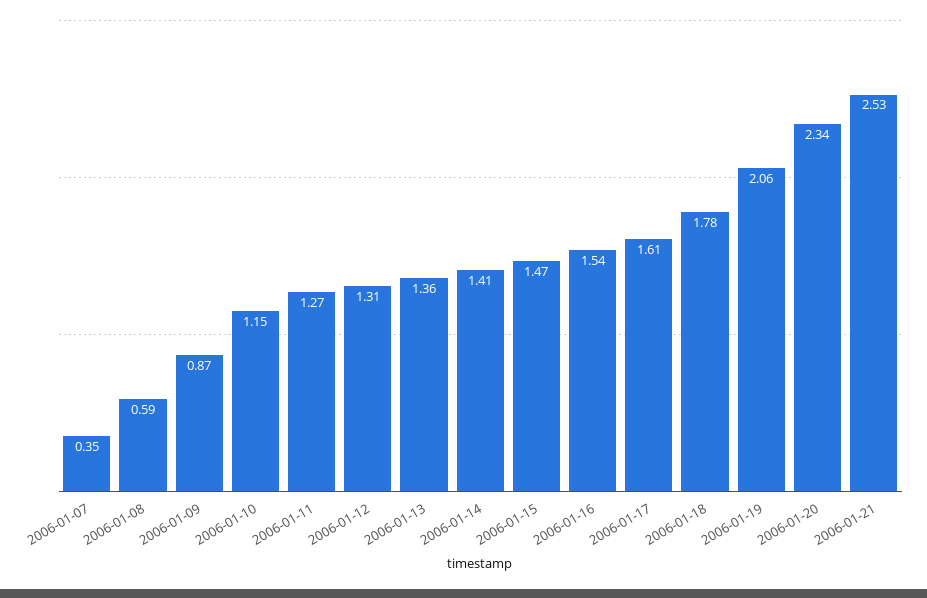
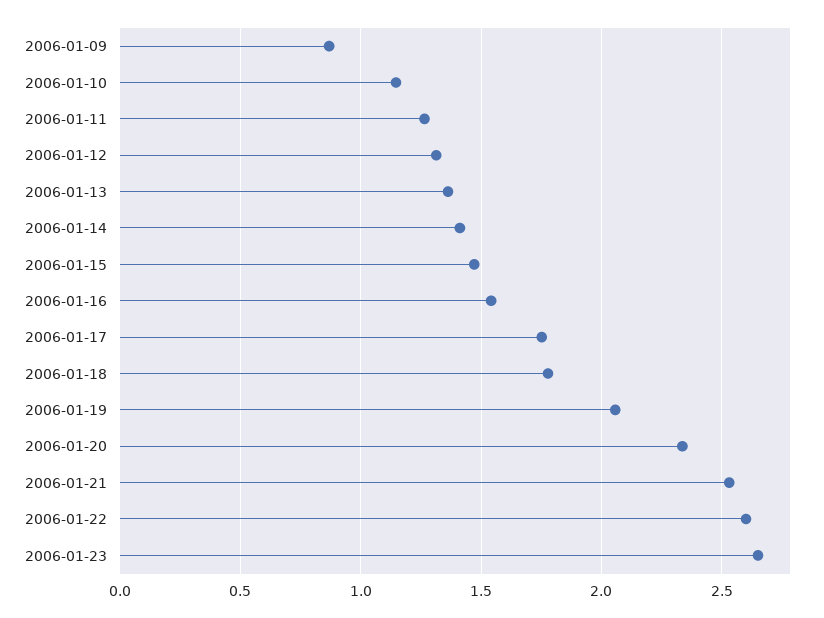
2006-01-07: 0.35 -> none
2006-01-08: 0.59 -> none
2006-01-17: 1.61 -> 1.75
2006-01-22: none -> 2.6
2006-01-23: none -> 2.65

